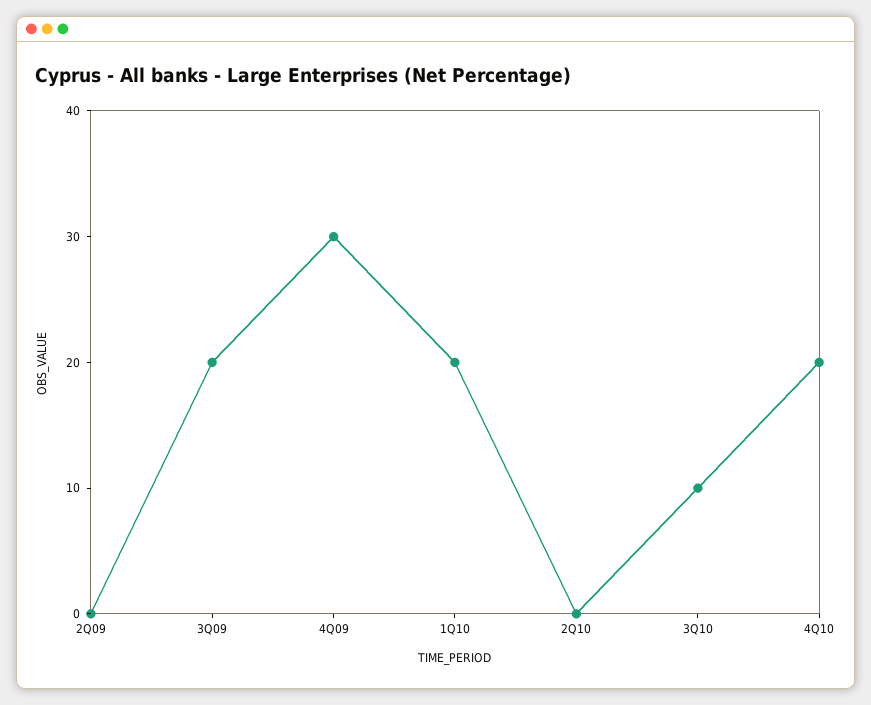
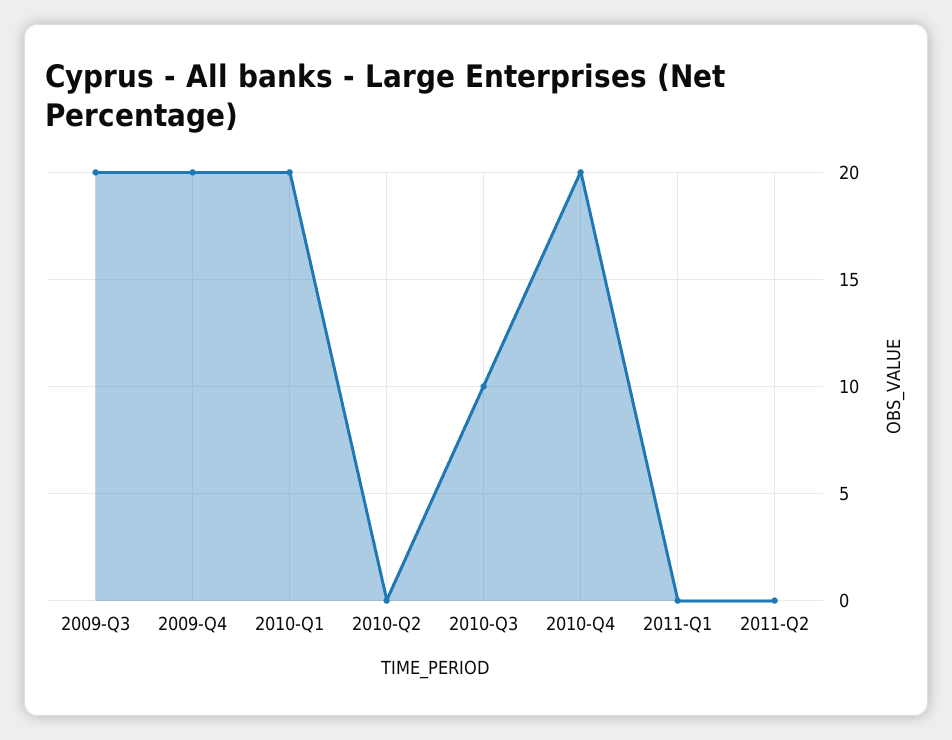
2Q09: 0 -> none
4Q09: 30 -> 20
2011-Q1: none -> 0
2011-Q2: none -> 0

